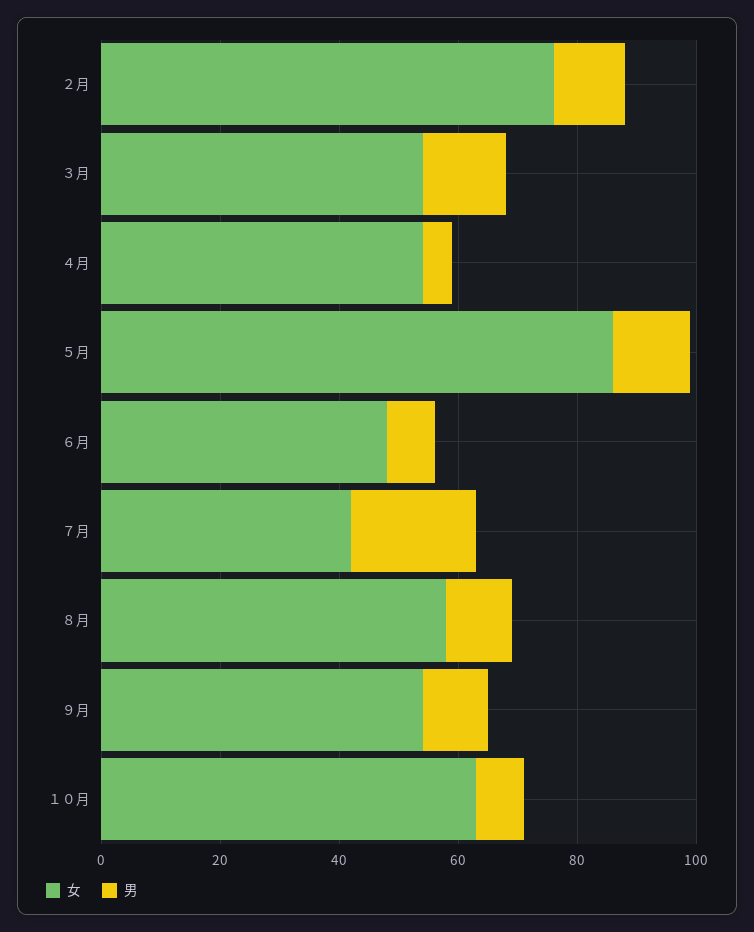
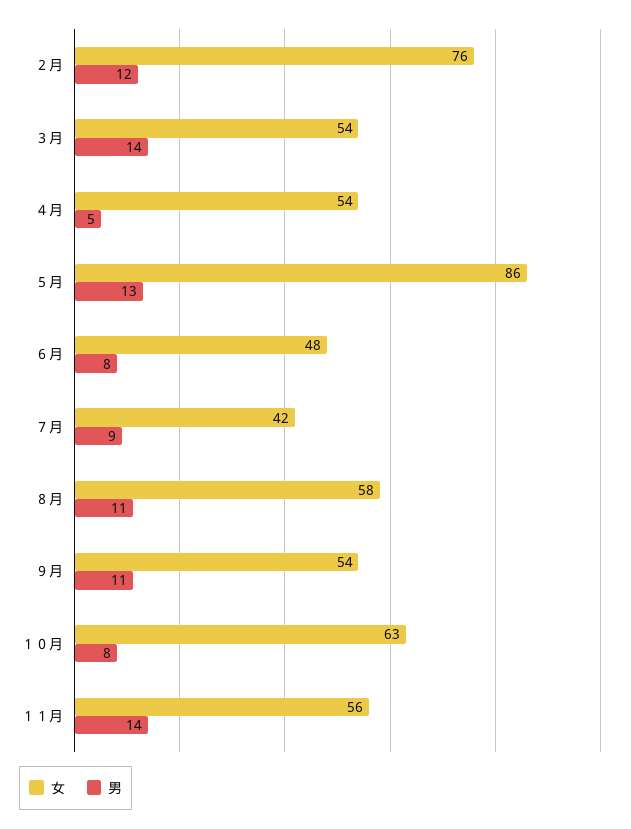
男, ７月: 20 -> 9
女, １１月: none -> 56
男, １１月: none -> 14

